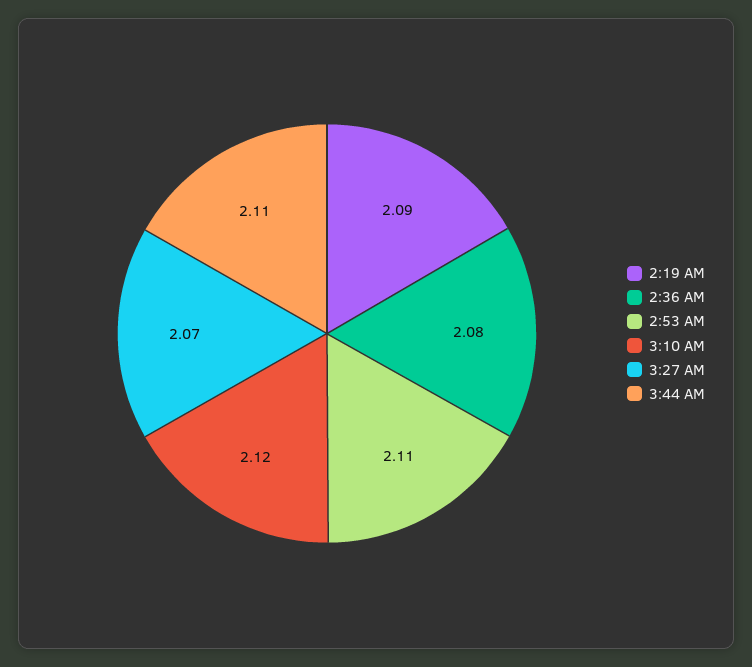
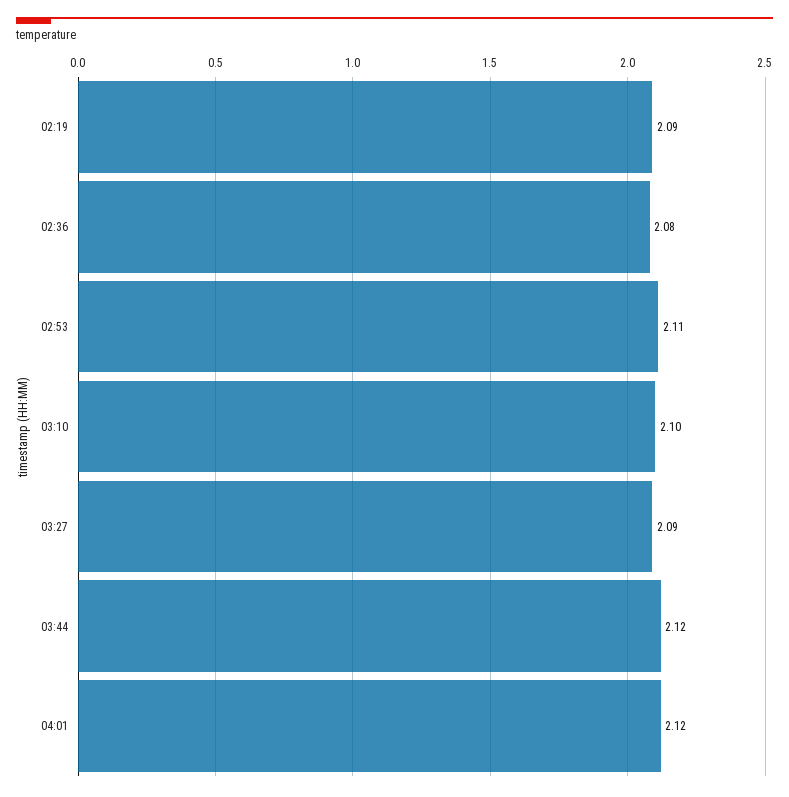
3:10 AM: 2.12 -> 2.1
3:27 AM: 2.07 -> 2.09
3:44 AM: 2.11 -> 2.12
04:01: none -> 2.12

